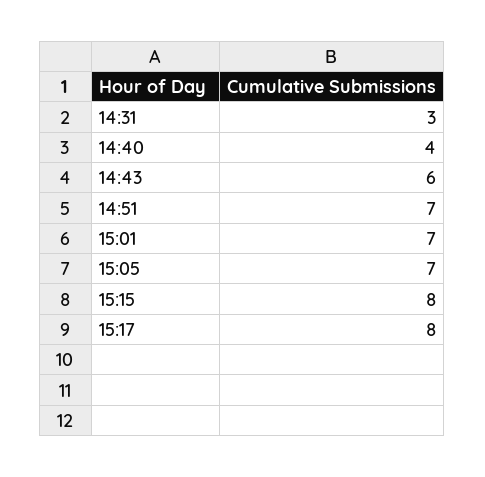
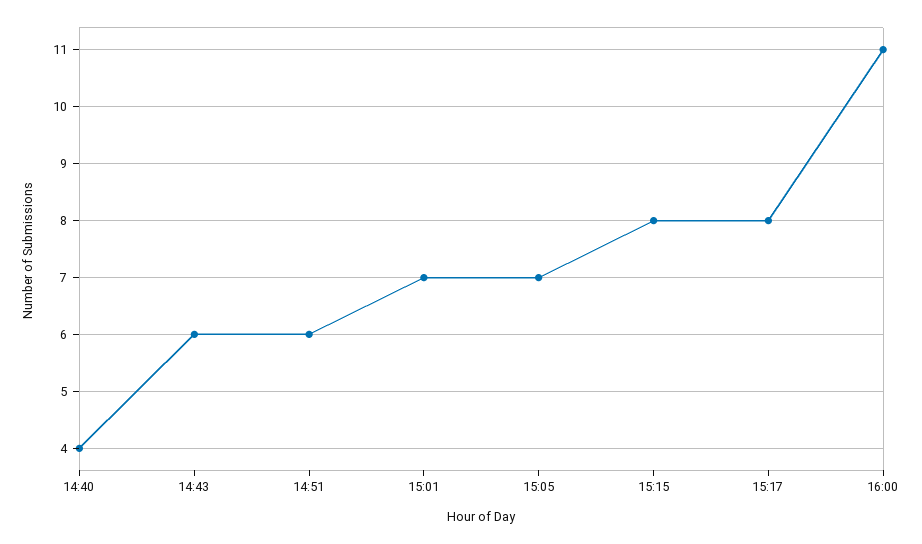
14:31: 3 -> none
14:51: 7 -> 6
16:00: none -> 11

